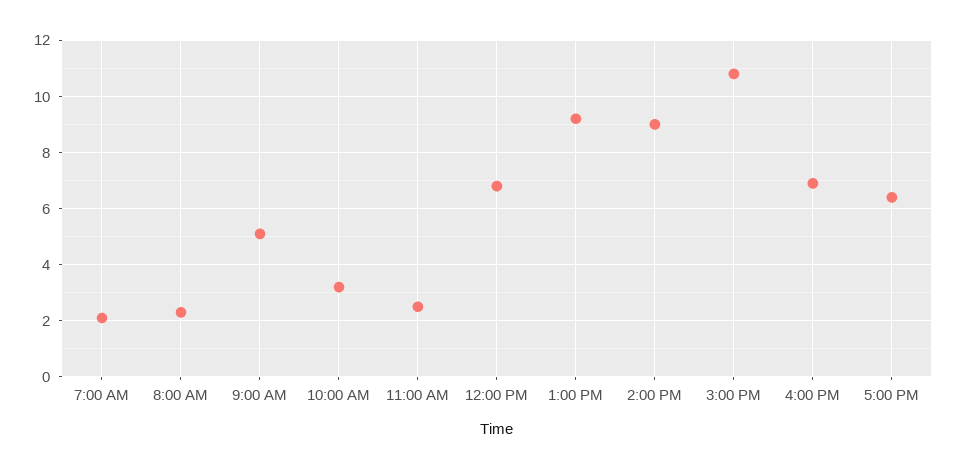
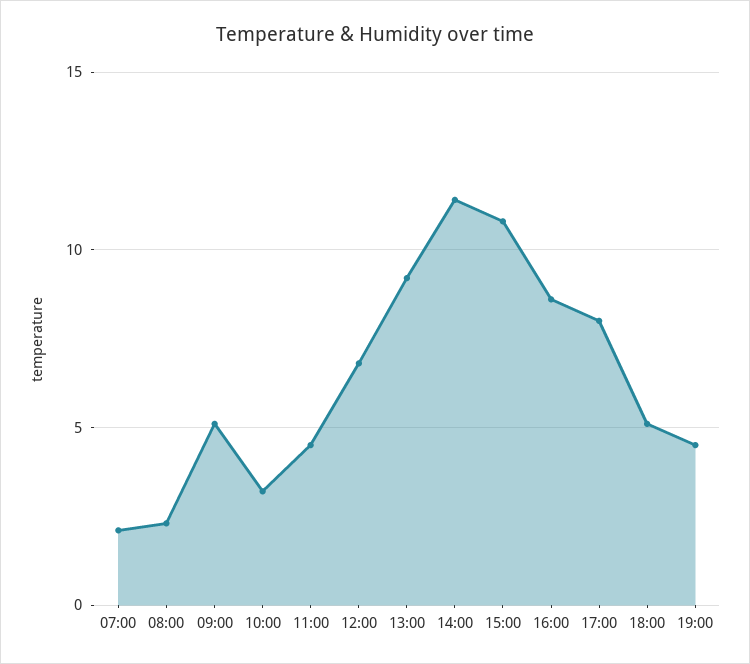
11:00 AM: 2.5 -> 4.5
2:00 PM: 9 -> 11.5
4:00 PM: 7 -> 8.5
5:00 PM: 6.5 -> 8
18:00: none -> 5
19:00: none -> 4.5

